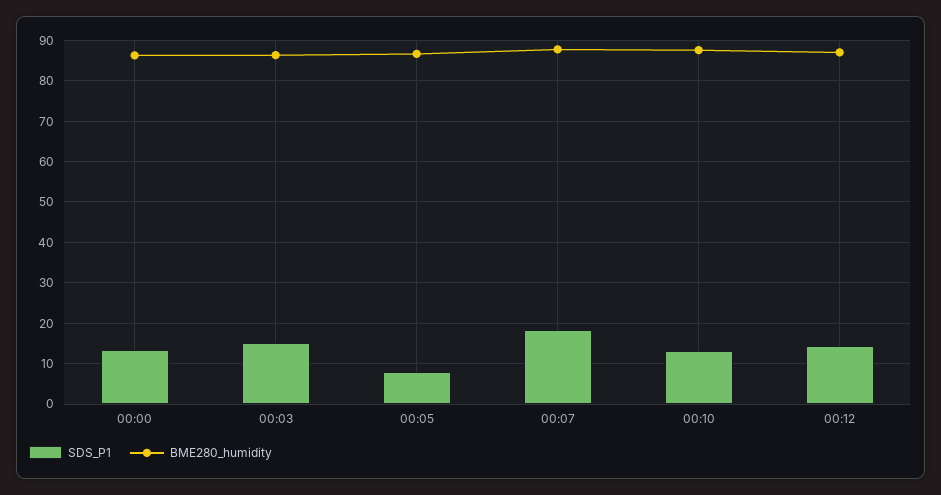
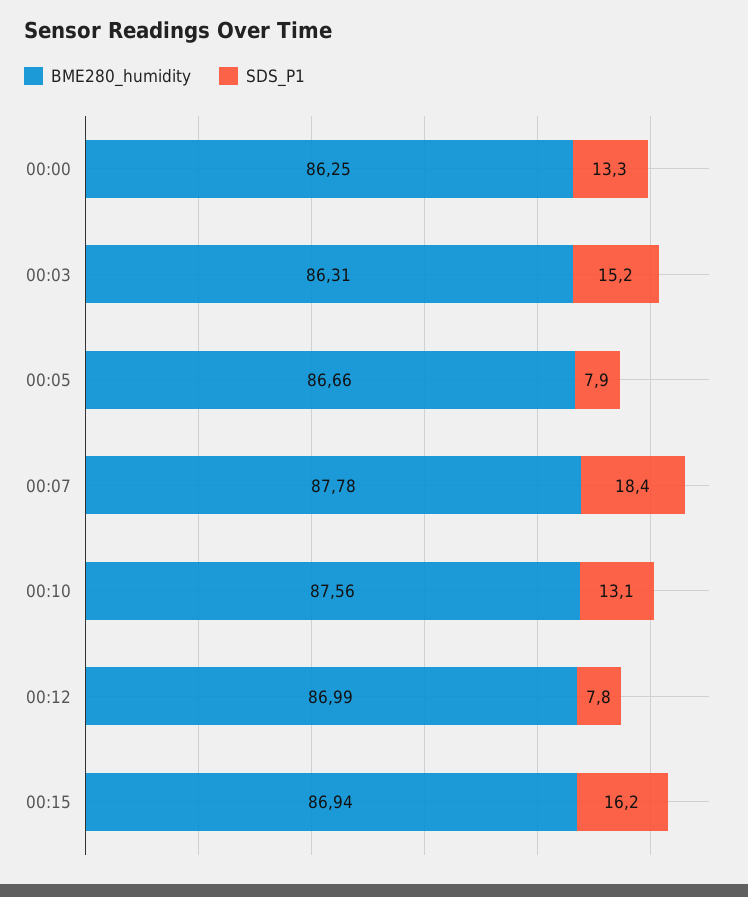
SDS_P1, 00:12: 14 -> 7.8
BME280_humidity, 00:15: none -> 86.94
SDS_P1, 00:15: none -> 16.2

